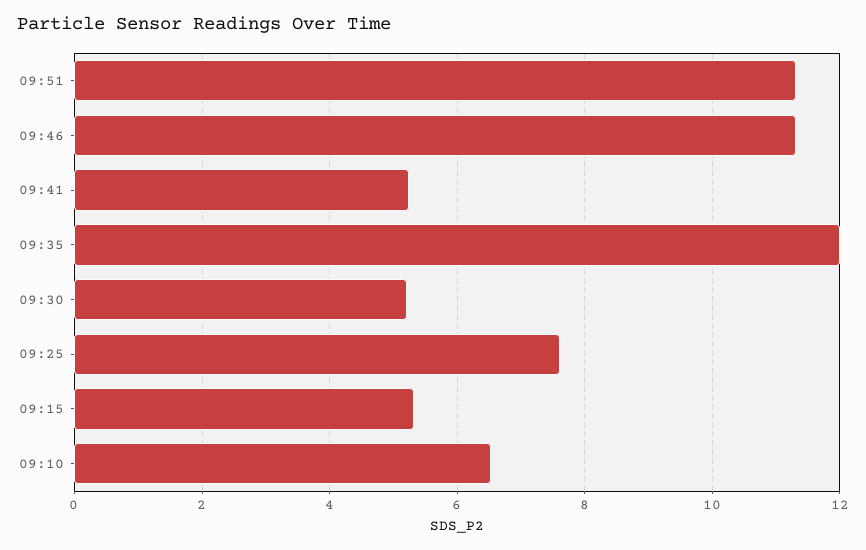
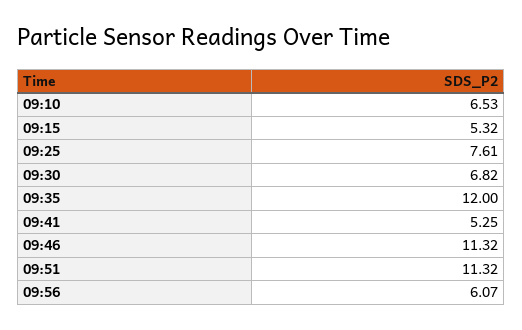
09:30: 5.2 -> 6.82
09:56: none -> 6.07

